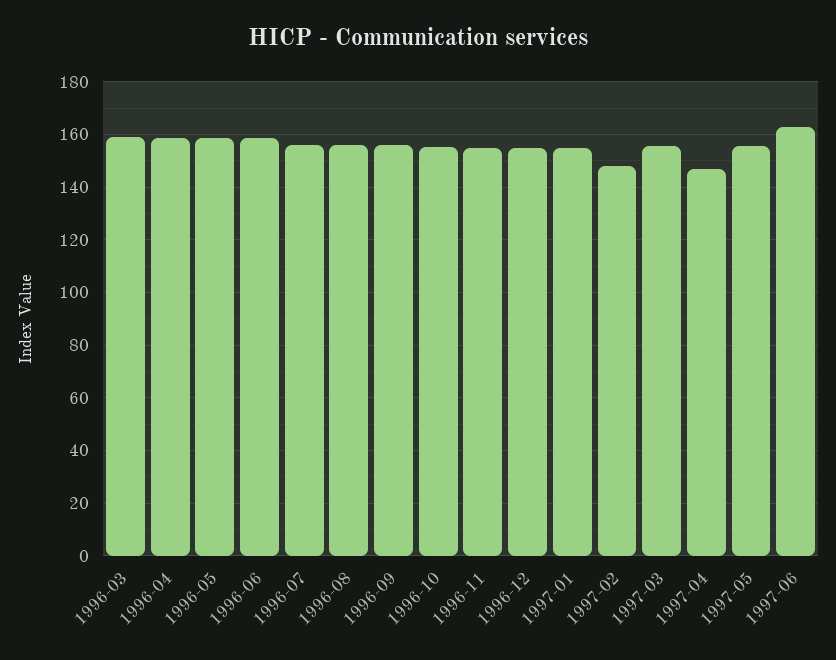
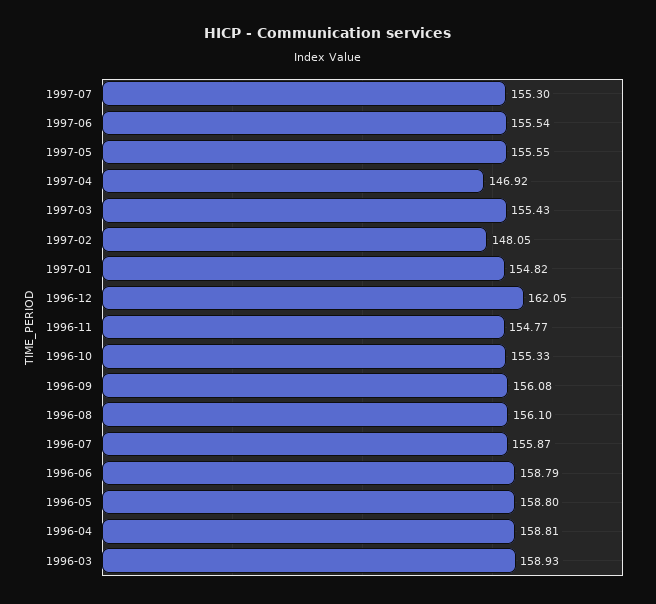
1996-12: 155 -> 162.05
1997-06: 162.5 -> 155.54
1997-07: none -> 155.3

